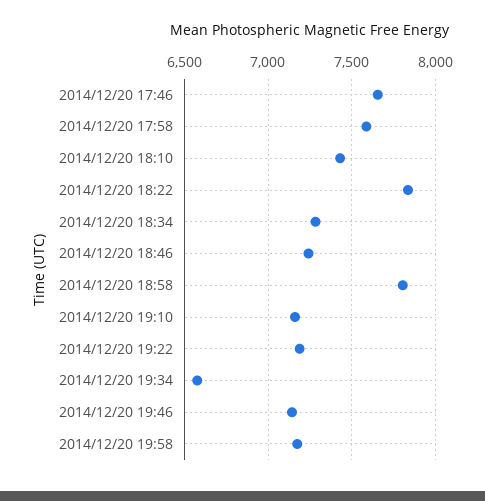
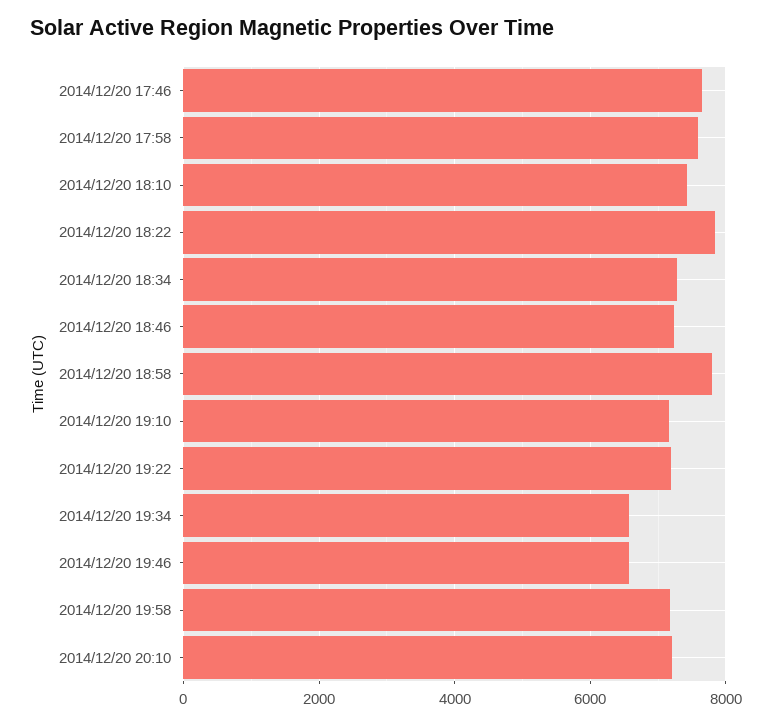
2014/12/20 19:46: 7150 -> 6600
2014/12/20 20:10: none -> 7200

